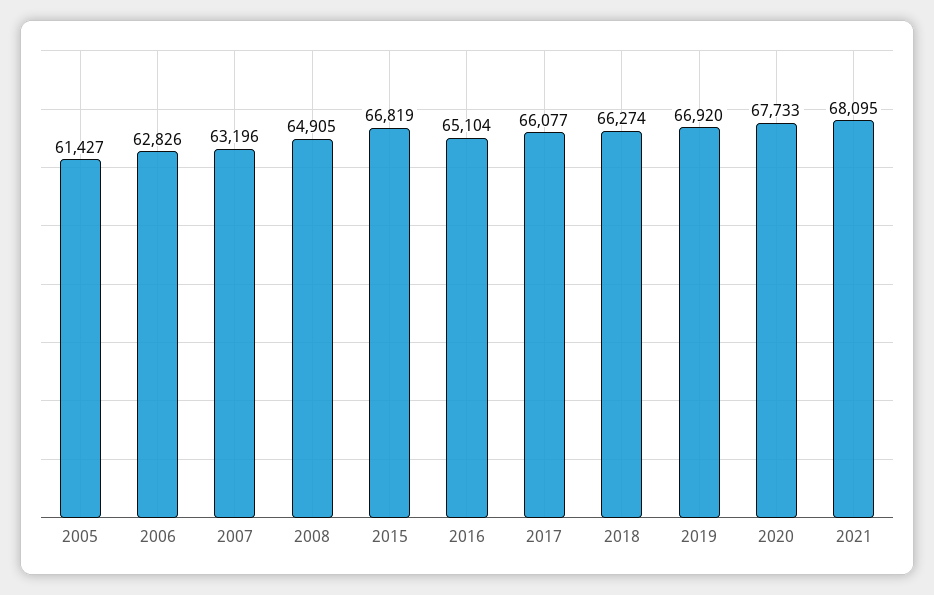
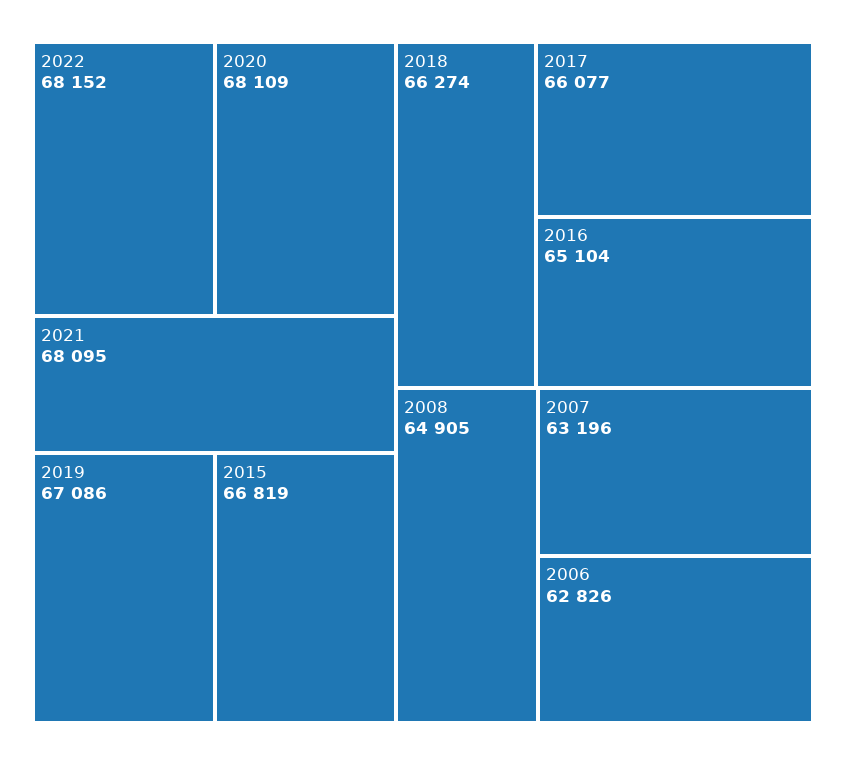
2005: 61427 -> none
2019: 66920 -> 67086
2020: 67733 -> 68109
2022: none -> 68152

